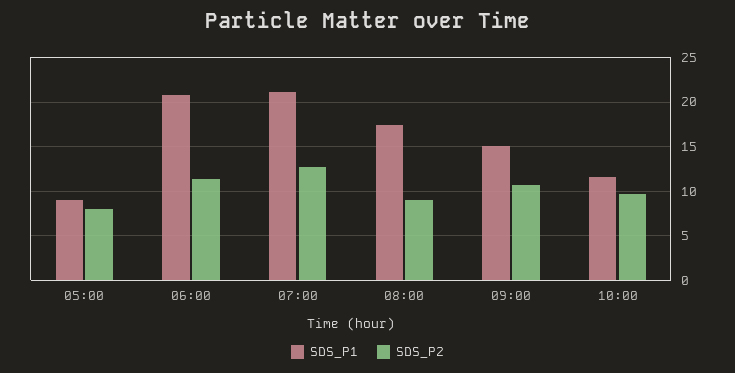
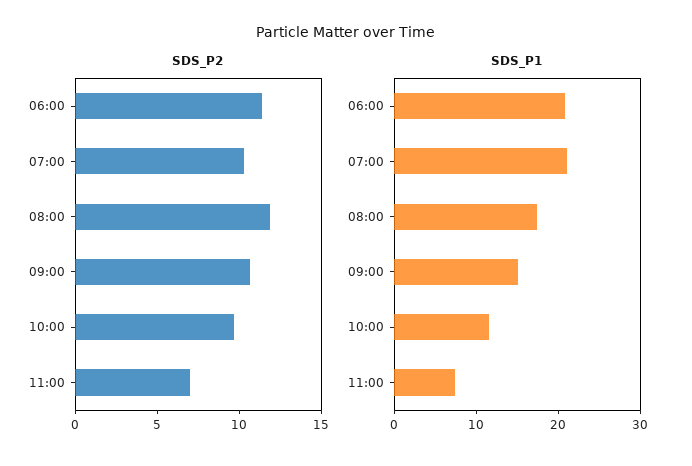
SDS_P1, 05:00: 9 -> none
SDS_P2, 05:00: 8 -> none
SDS_P2, 07:00: 13 -> 10
SDS_P2, 08:00: 9 -> 12
SDS_P2, 11:00: none -> 7
SDS_P1, 11:00: none -> 8

